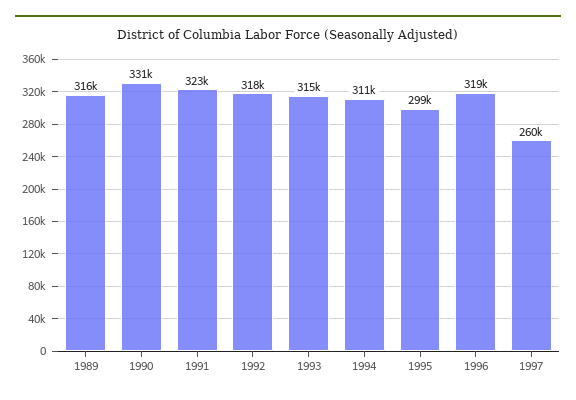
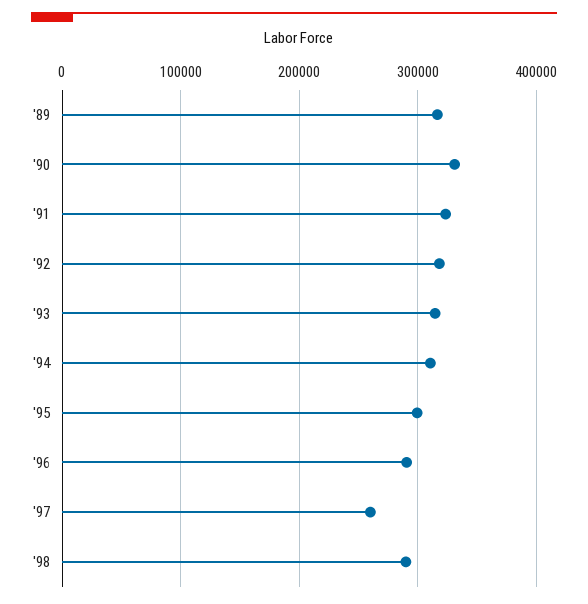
1996: 319000 -> 290000
'98: none -> 290000

